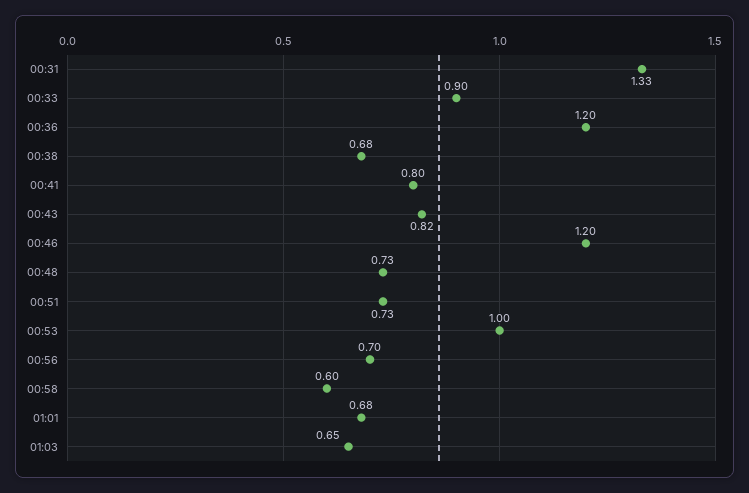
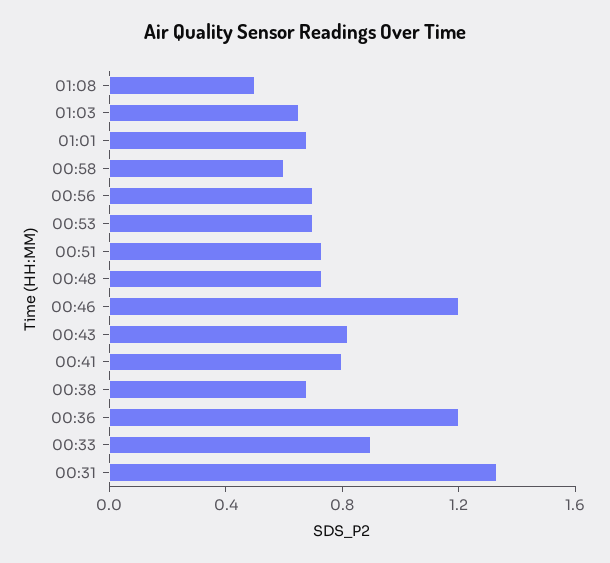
00:53: 1 -> 0.7
01:08: none -> 0.5

